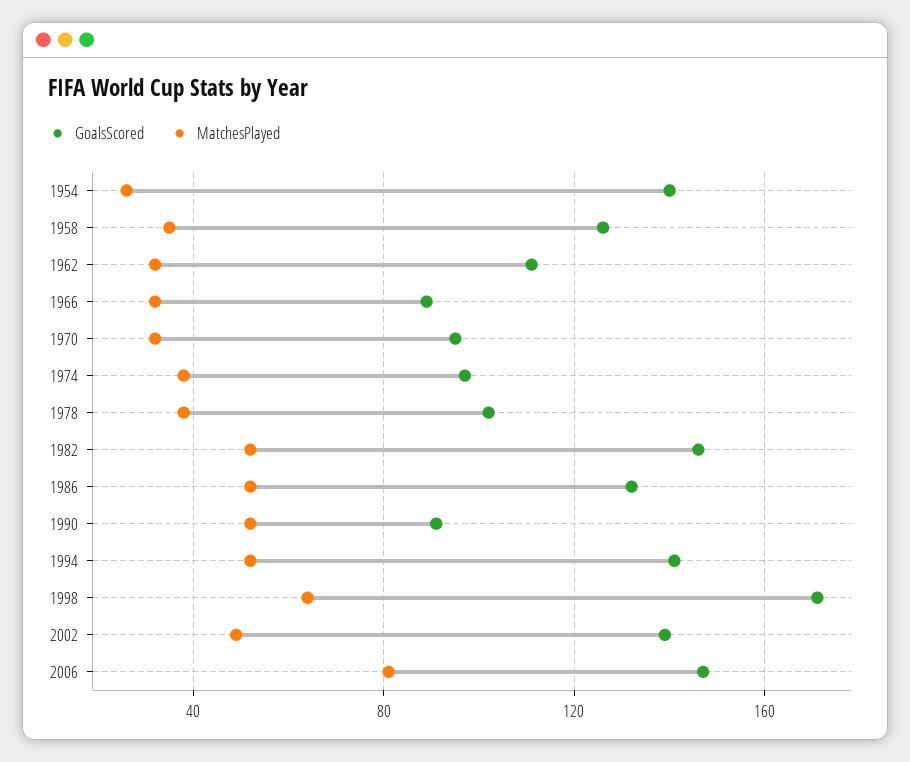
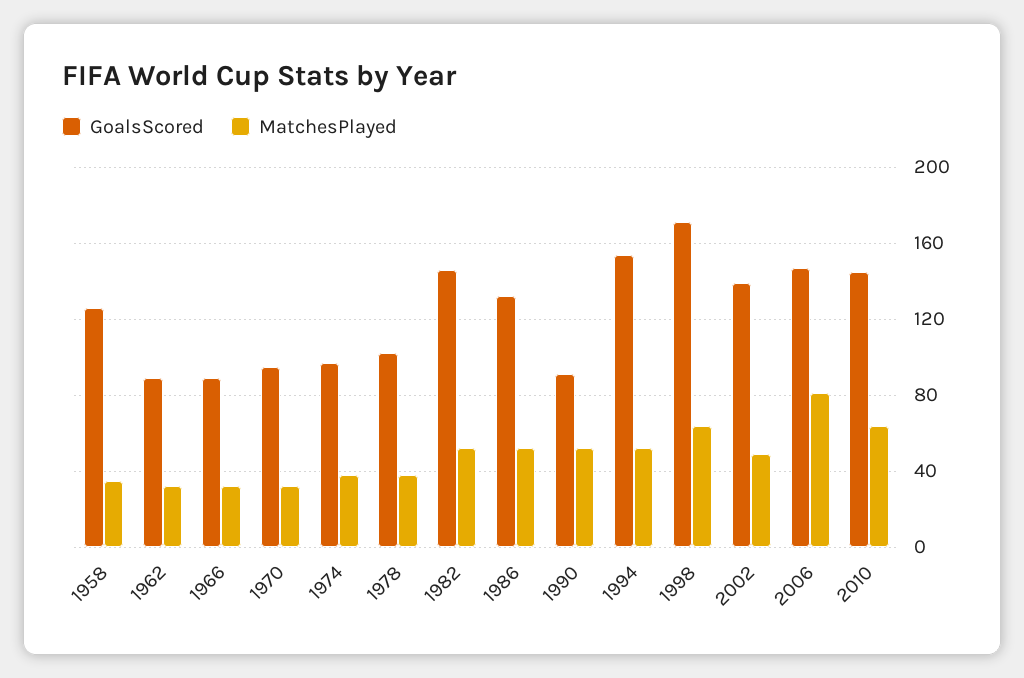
GoalsScored, 1954: 140 -> none
MatchesPlayed, 1954: 25 -> none
GoalsScored, 1962: 110 -> 90
GoalsScored, 1994: 140 -> 155
GoalsScored, 2010: none -> 145
MatchesPlayed, 2010: none -> 65

